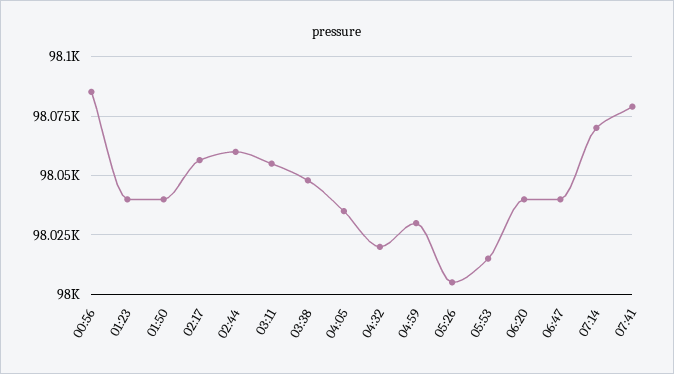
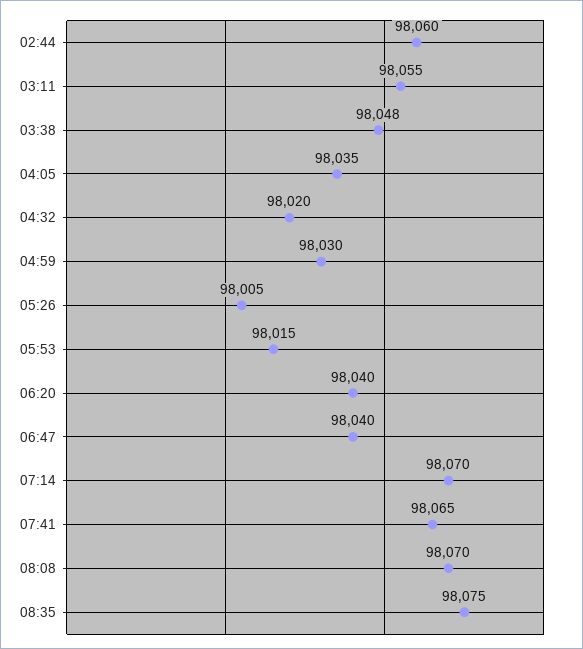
00:56: 98085 -> none
01:23: 98040 -> none
01:50: 98040 -> none
02:17: 98055 -> none
07:41: 98080 -> 98065
08:08: none -> 98070
08:35: none -> 98075

